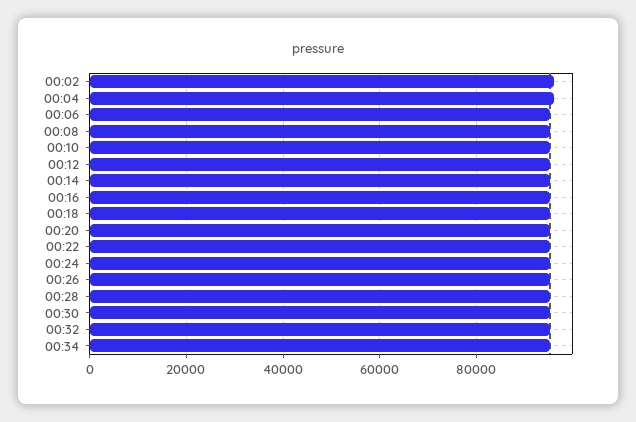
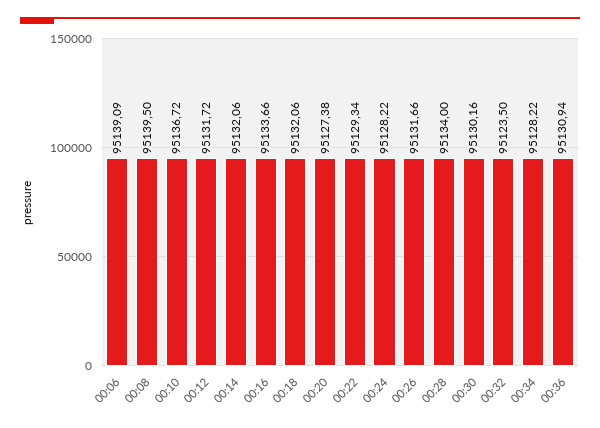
00:02: 96000 -> none
00:04: 96000 -> none
00:36: none -> 95130.94

